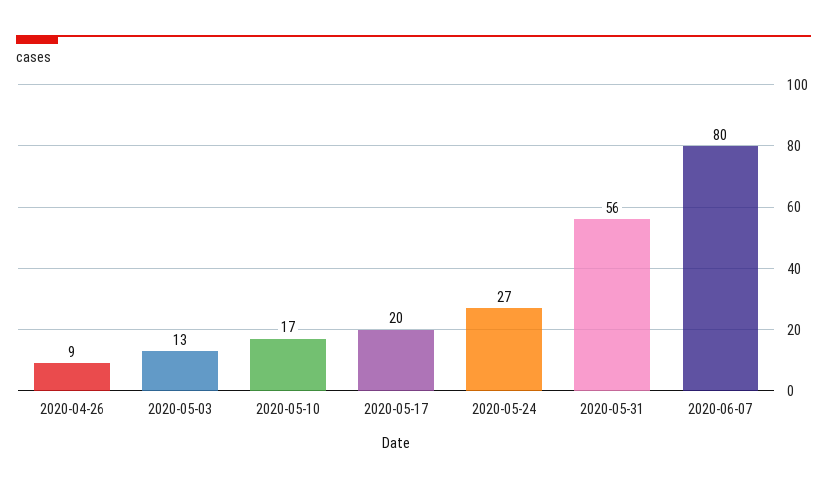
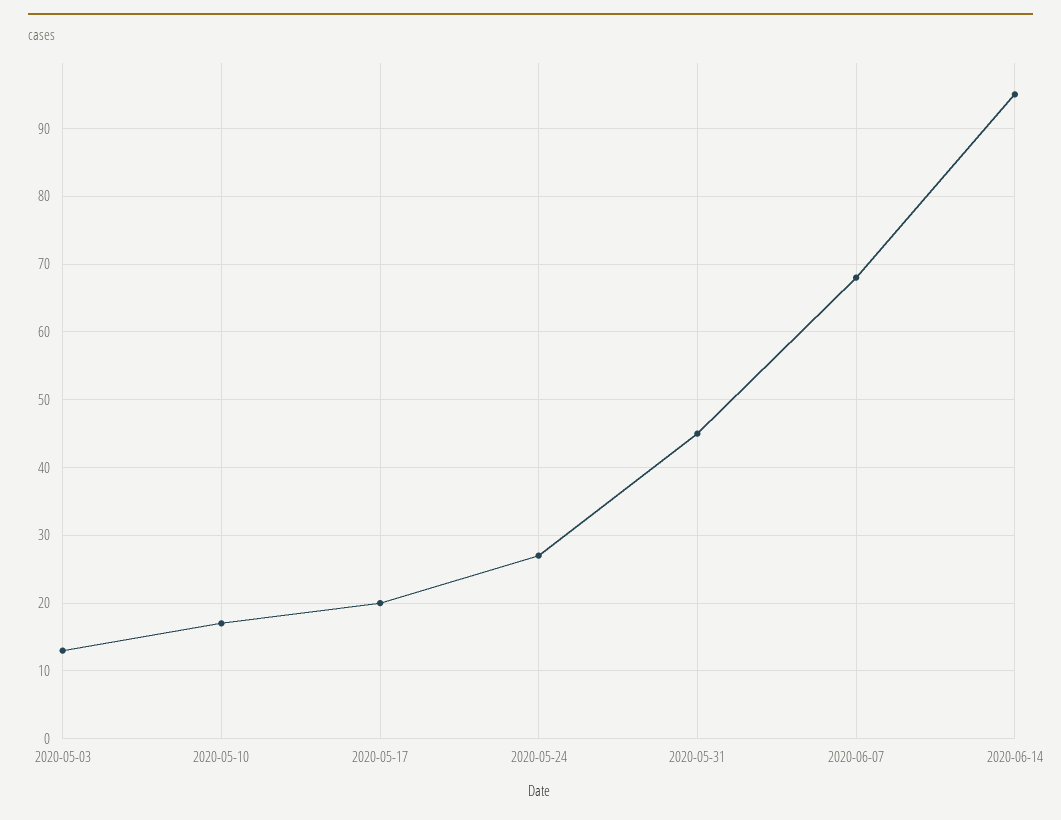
2020-04-26: 9 -> none
2020-05-31: 56 -> 45
2020-06-07: 80 -> 68
2020-06-14: none -> 95

